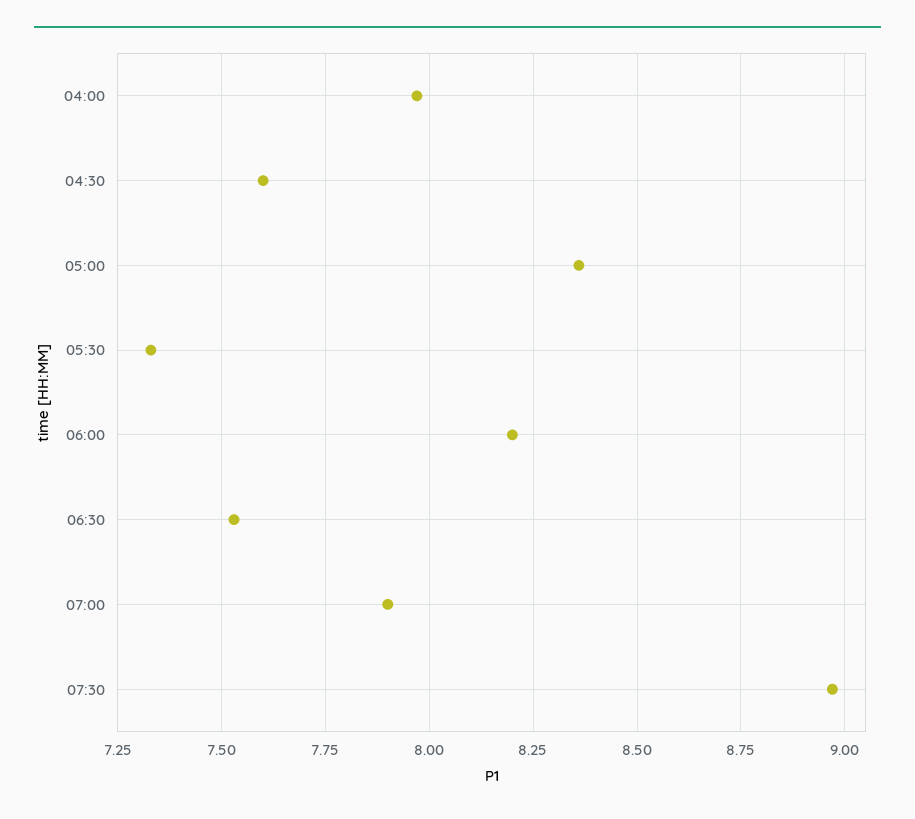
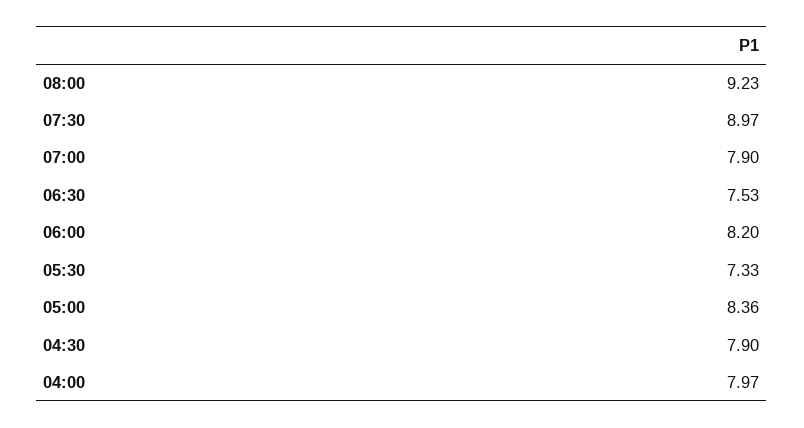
04:30: 7.6 -> 7.9
08:00: none -> 9.23

